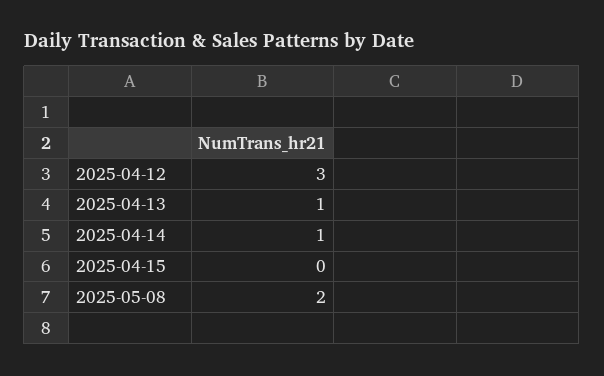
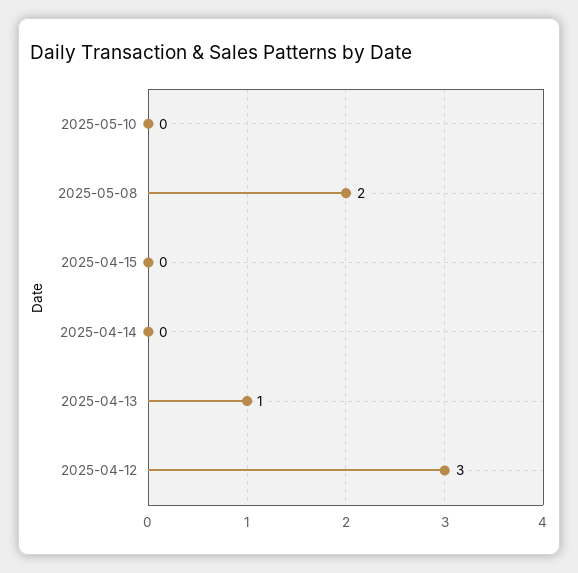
2025-04-14: 1 -> 0
2025-05-10: none -> 0

